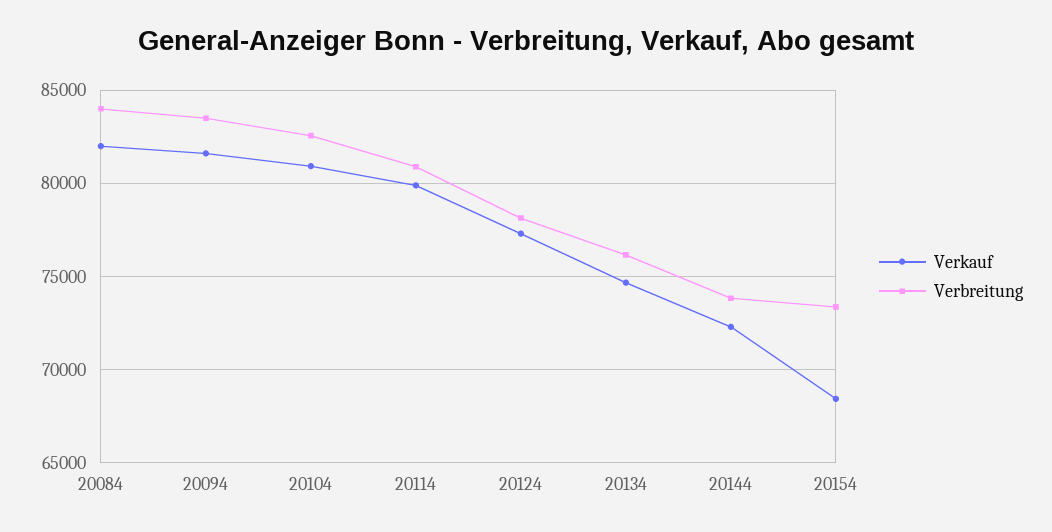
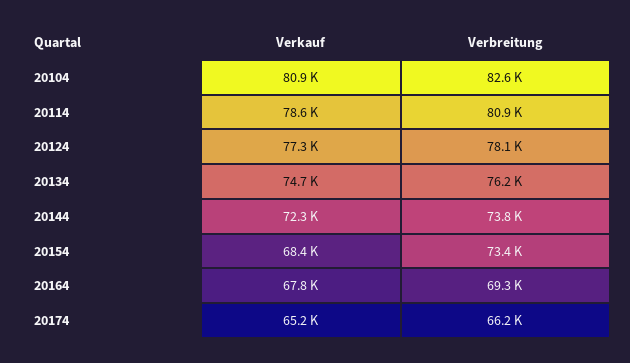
Verkauf, 20084: 82000 -> none
Verbreitung, 20084: 84000 -> none
Verkauf, 20094: 81500 -> none
Verbreitung, 20094: 83500 -> none
Verkauf, 20114: 80000 -> 78600
Verkauf, 20164: none -> 67800
Verbreitung, 20164: none -> 69300
Verkauf, 20174: none -> 65200
Verbreitung, 20174: none -> 66200

